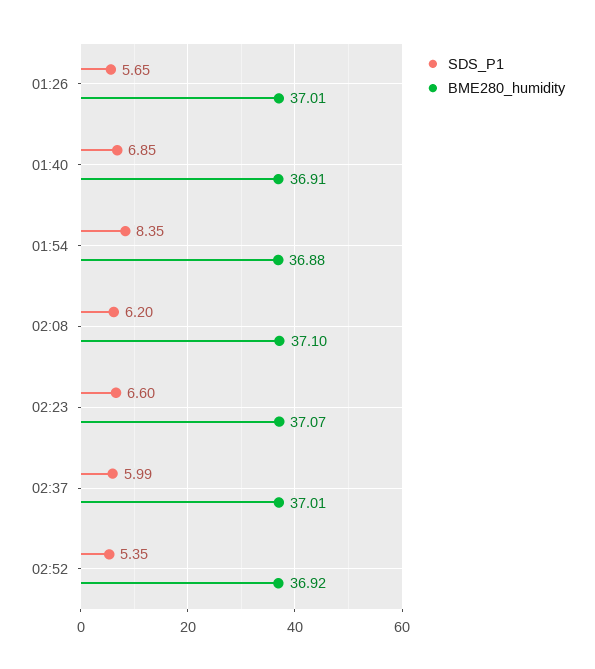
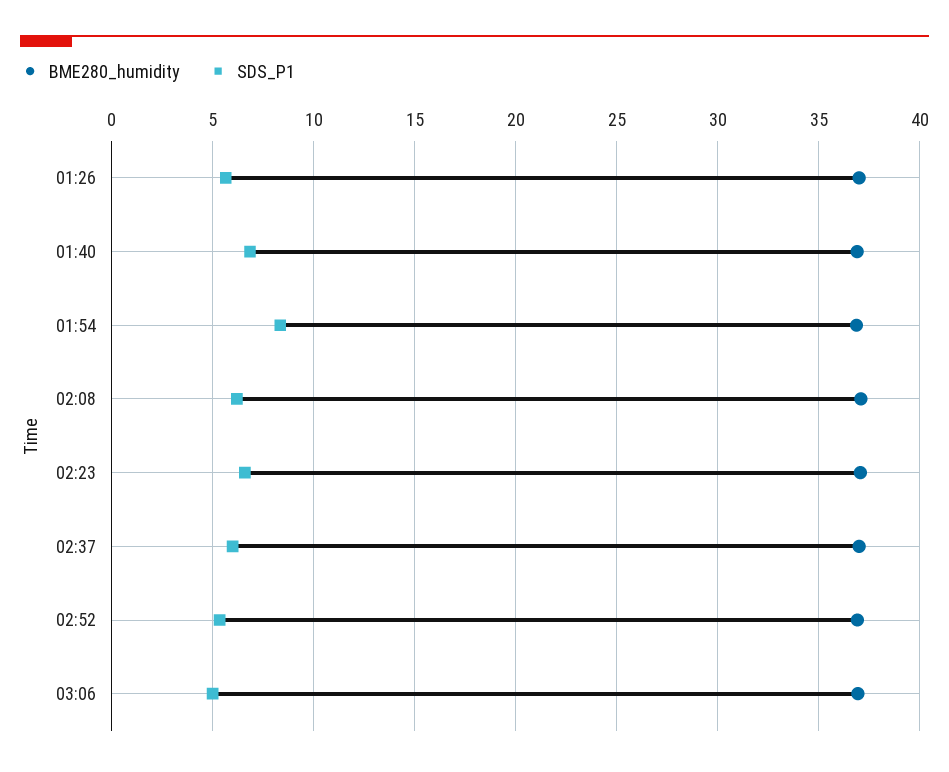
BME280_humidity, 03:06: none -> 37
SDS_P1, 03:06: none -> 5

